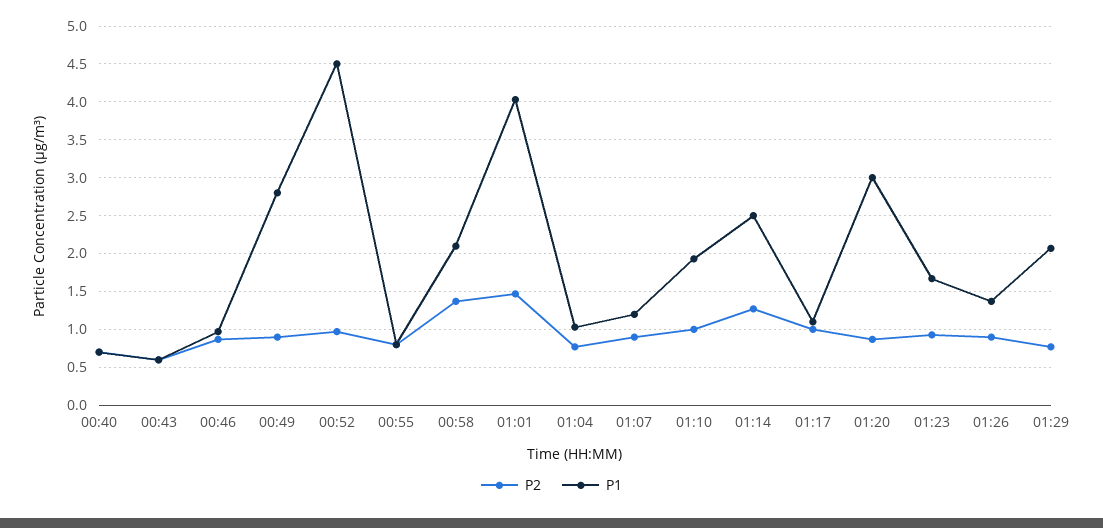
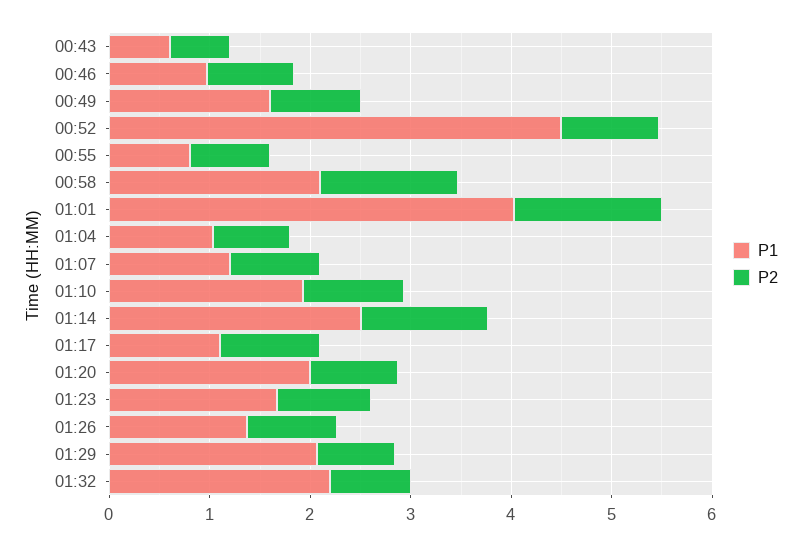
P2, 00:40: 0.7 -> none
P1, 00:40: 0.7 -> none
P1, 00:49: 2.8 -> 1.6
P1, 01:20: 3 -> 2
P1, 01:32: none -> 2.2
P2, 01:32: none -> 0.8

